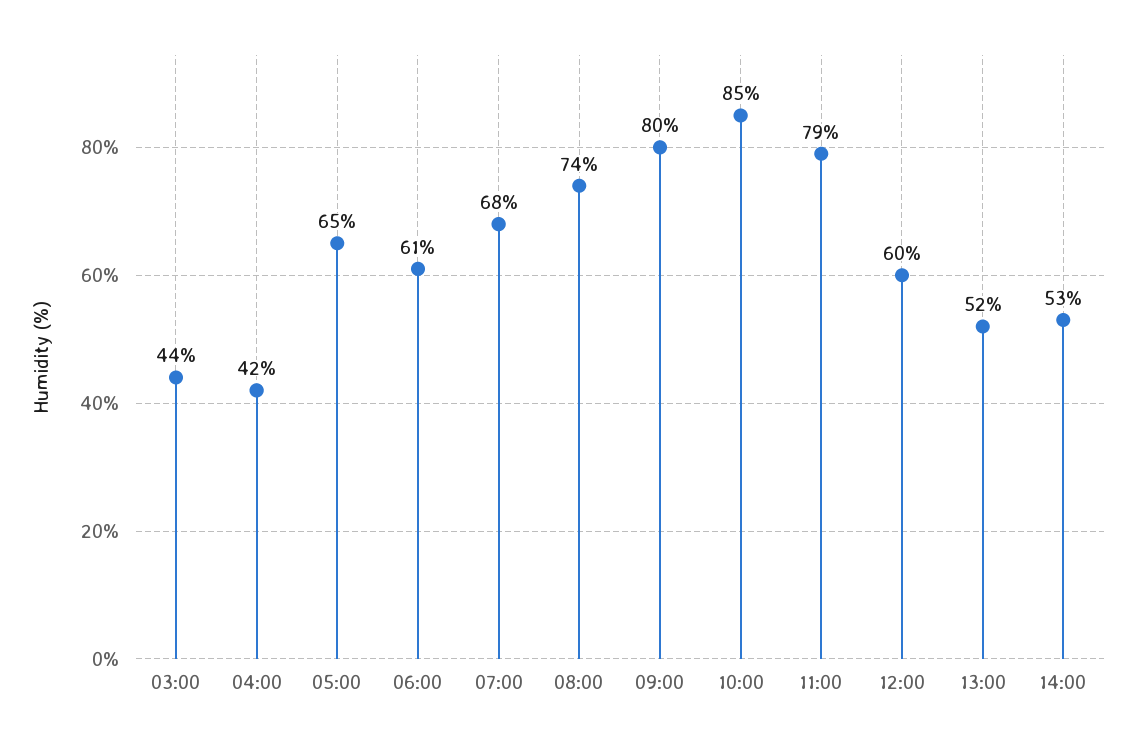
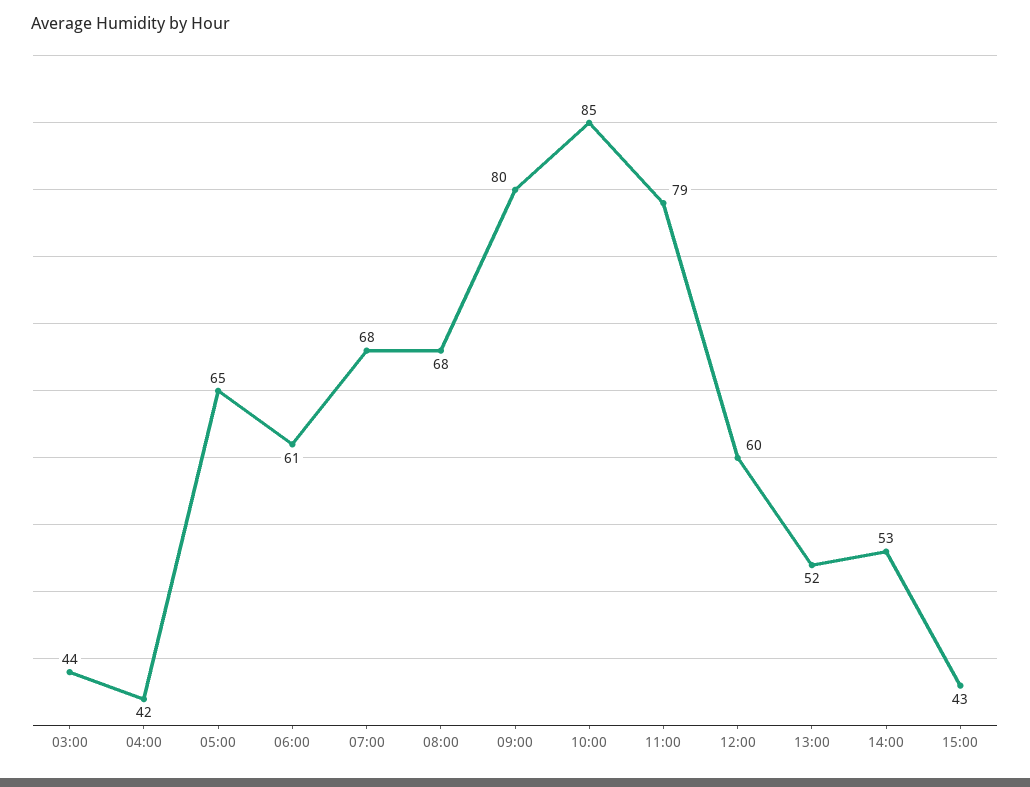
08:00: 74 -> 68
15:00: none -> 43

